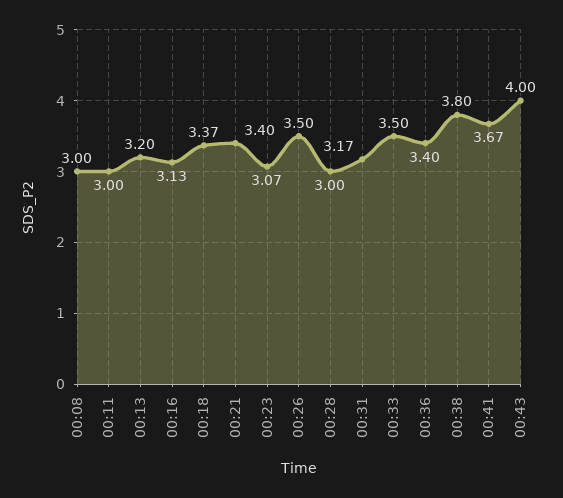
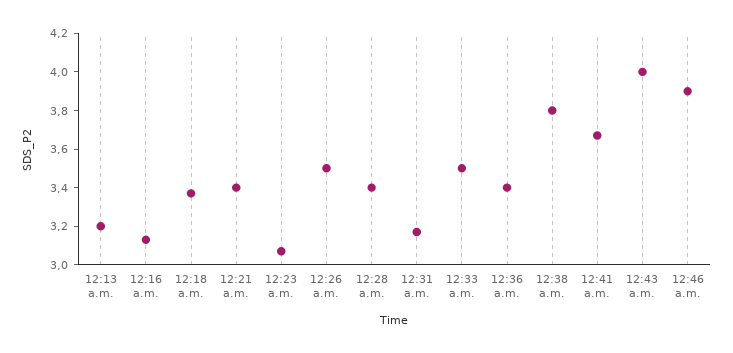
00:08: 3 -> none
00:11: 3 -> none
00:28: 3 -> 3.4
12:46 a.m.: none -> 3.9

